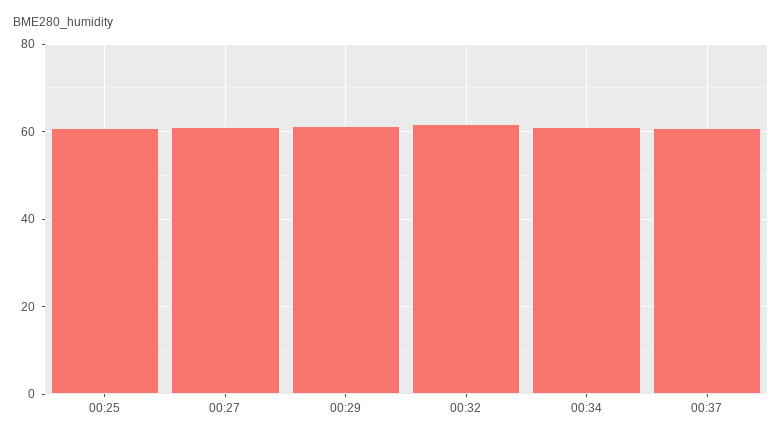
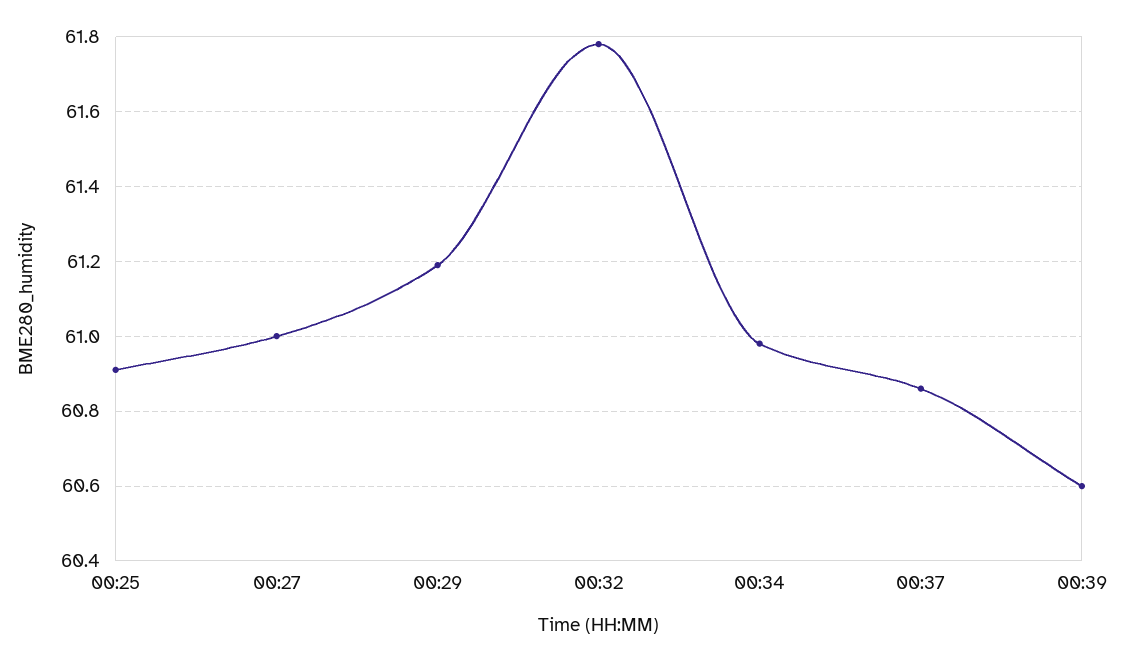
00:39: none -> 60.6

